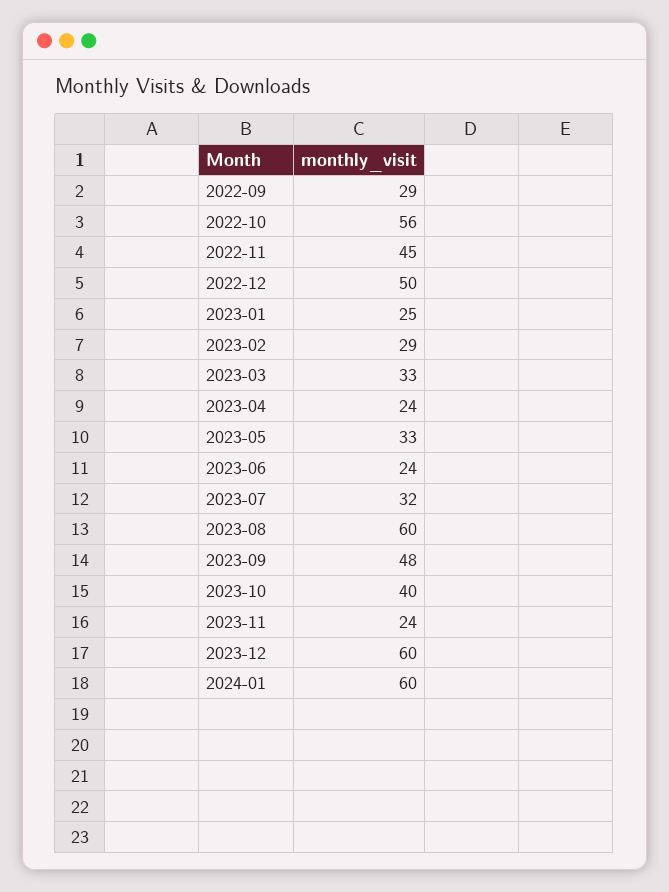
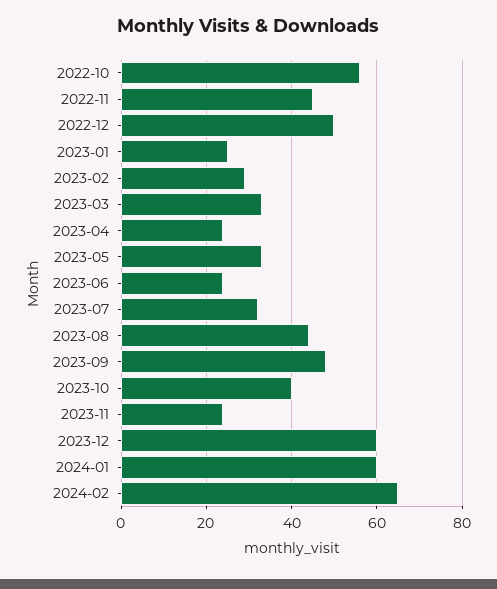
2022-09: 29 -> none
2023-08: 60 -> 45
2024-02: none -> 65

